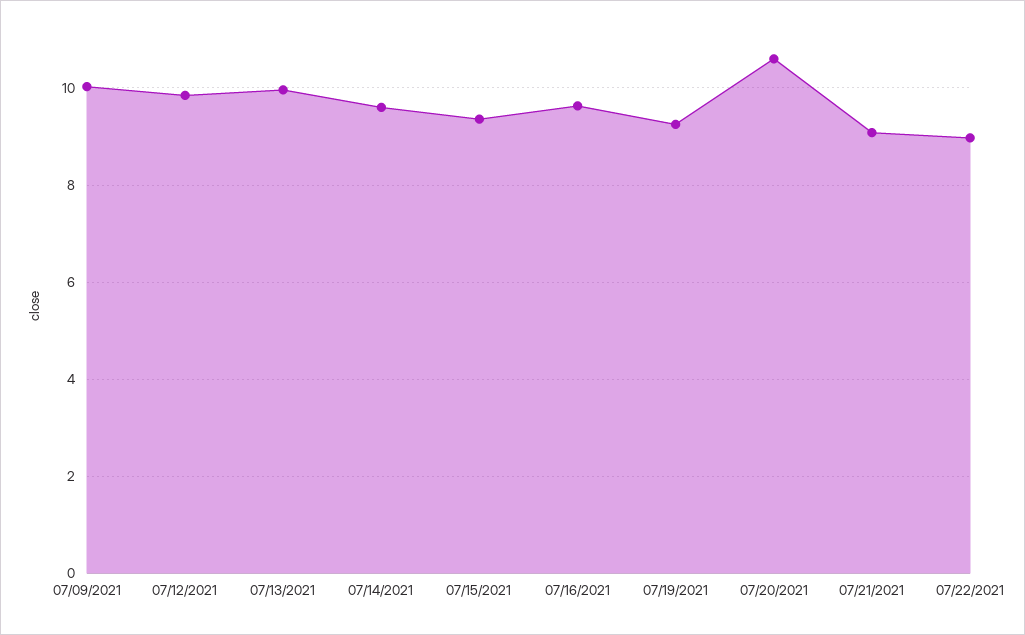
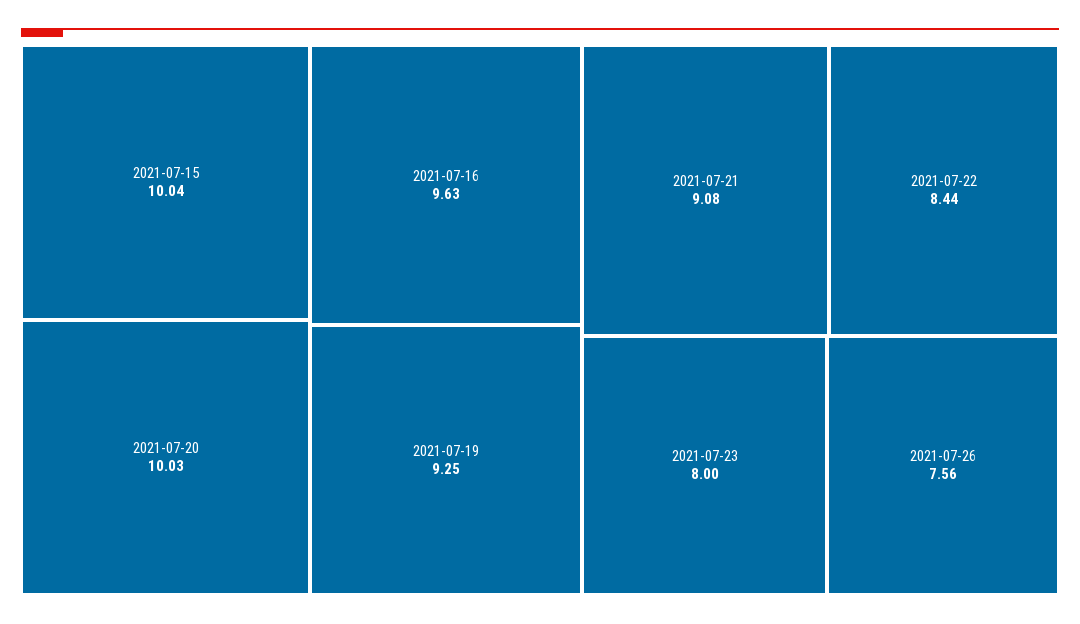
07/09/2021: 10 -> none
07/12/2021: 9.8 -> none
07/13/2021: 10 -> none
07/14/2021: 9.6 -> none
07/15/2021: 9.4 -> 10.04
07/20/2021: 10.6 -> 10.03
07/22/2021: 9 -> 8.44
2021-07-23: none -> 8
2021-07-26: none -> 7.56

